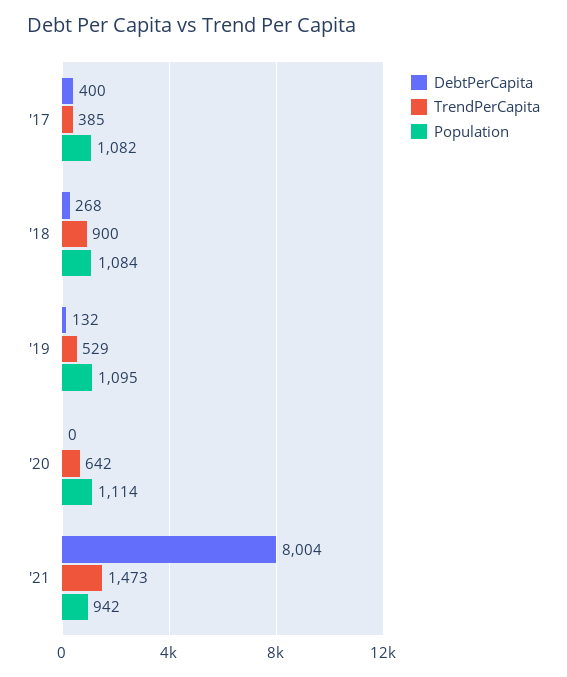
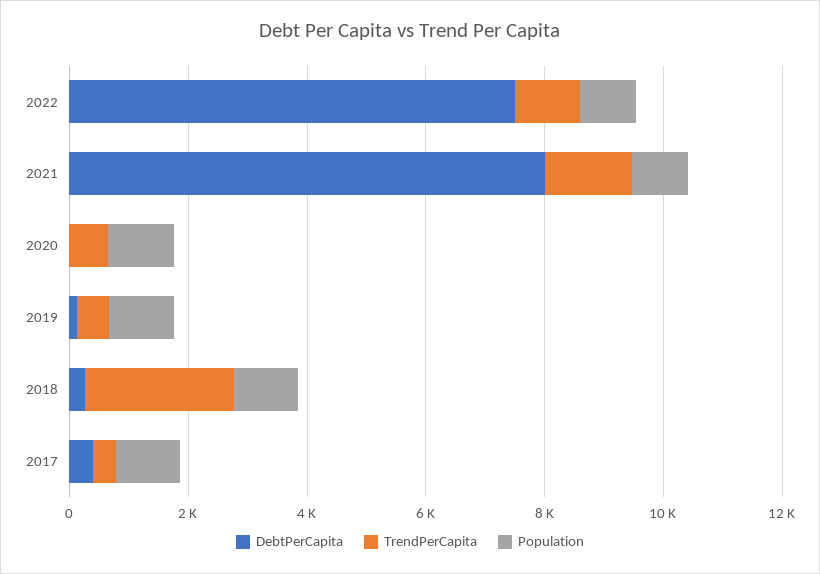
TrendPerCapita, '18: 900 -> 2500
DebtPerCapita, 2022: none -> 7500
TrendPerCapita, 2022: none -> 1000
Population, 2022: none -> 1000

